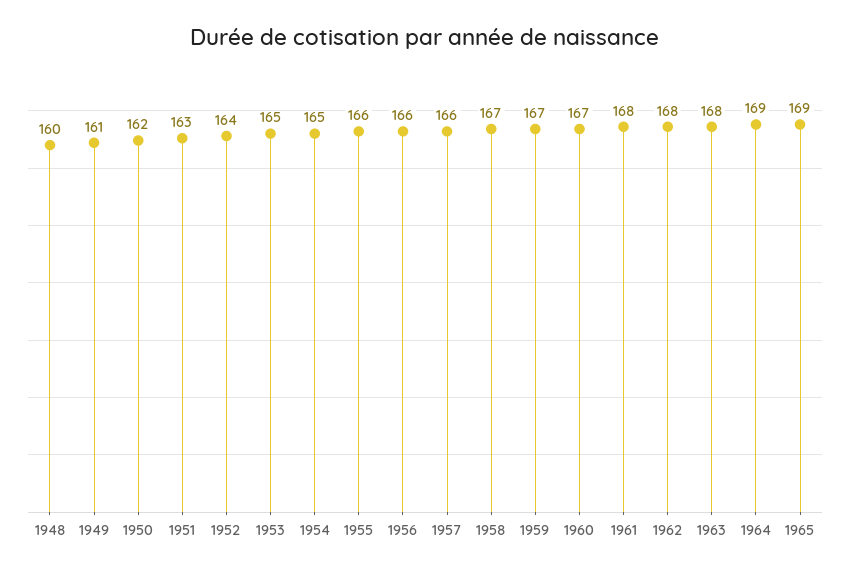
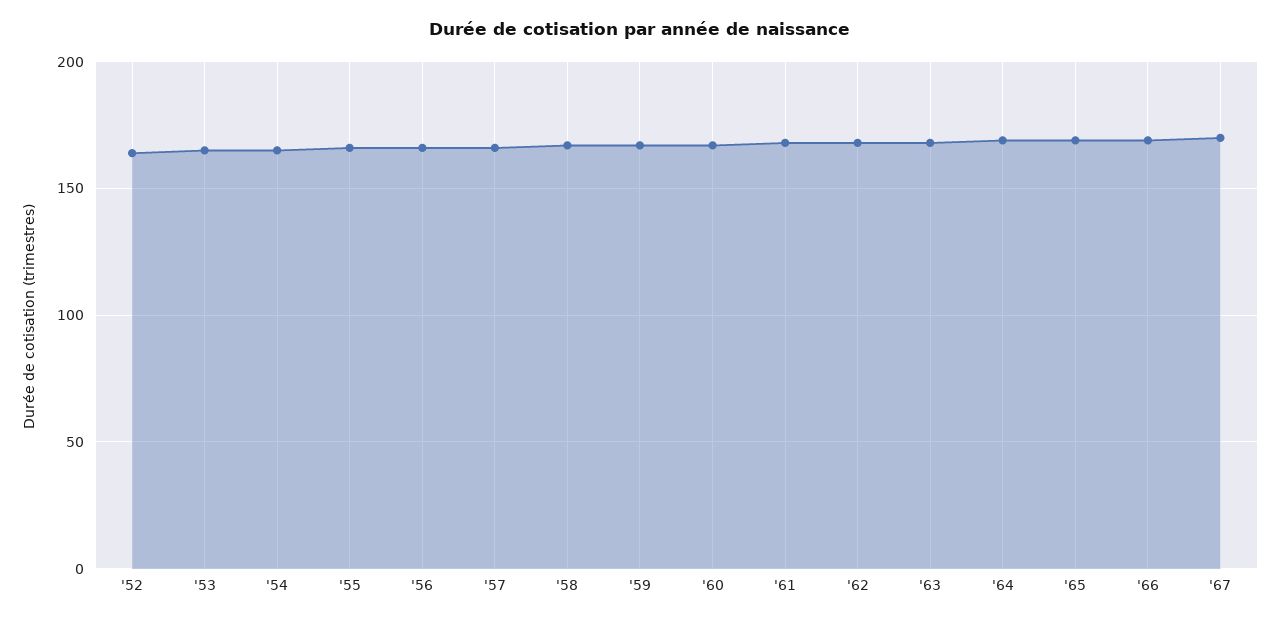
1948: 160 -> none
1949: 161 -> none
1950: 162 -> none
1951: 163 -> none
'66: none -> 170
'67: none -> 170

